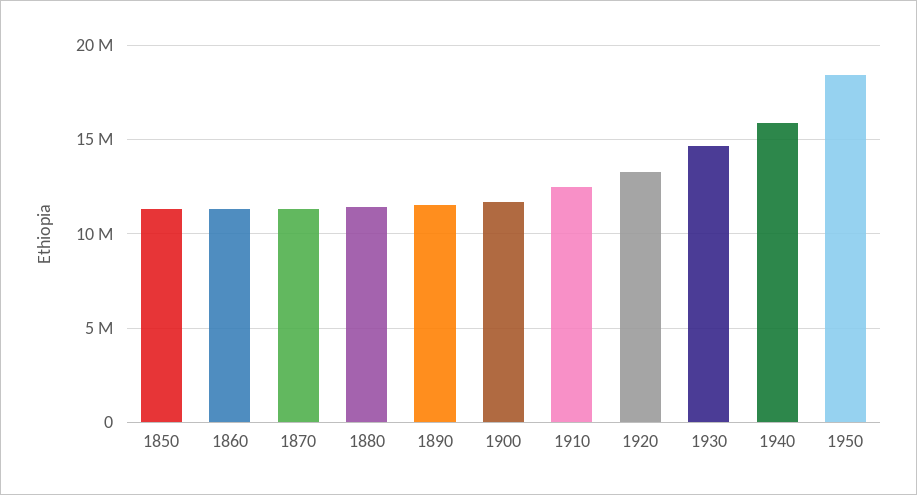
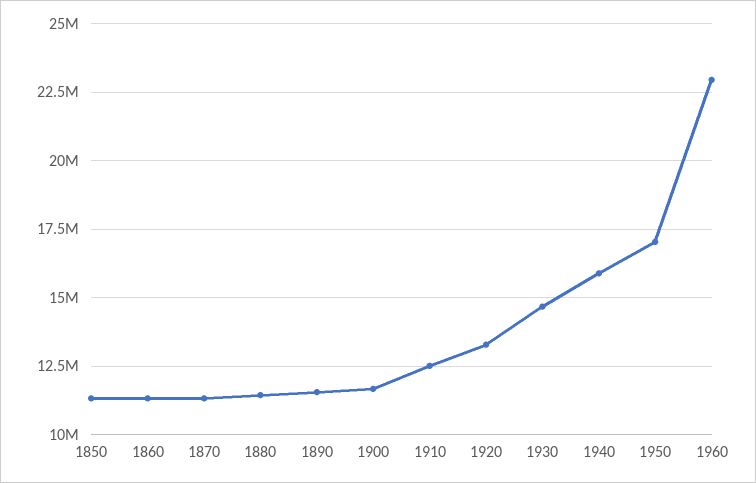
1950: 18500000 -> 17000000
1960: none -> 23000000

